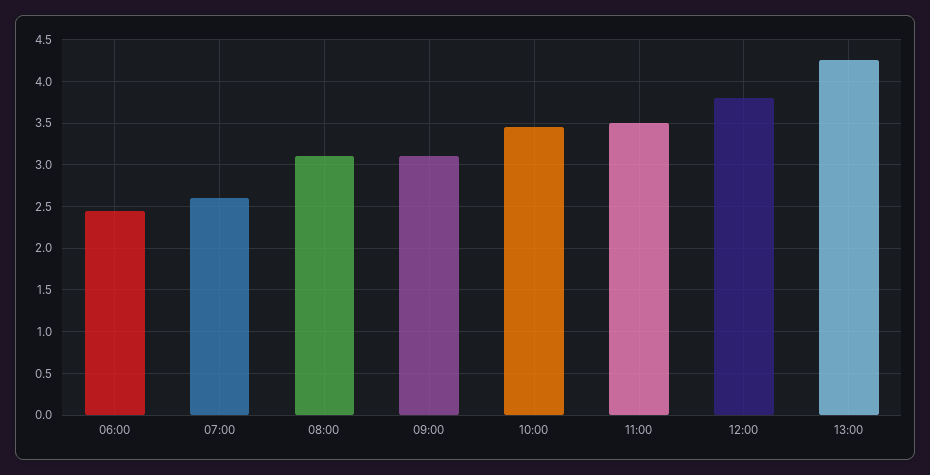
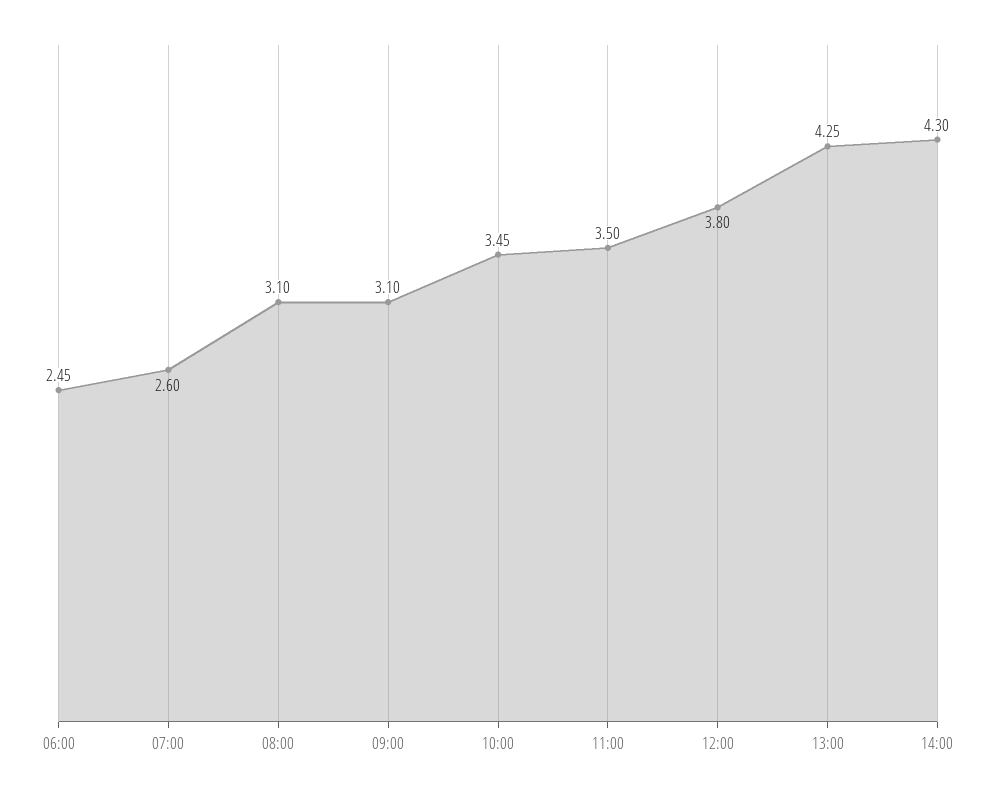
14:00: none -> 4.3

